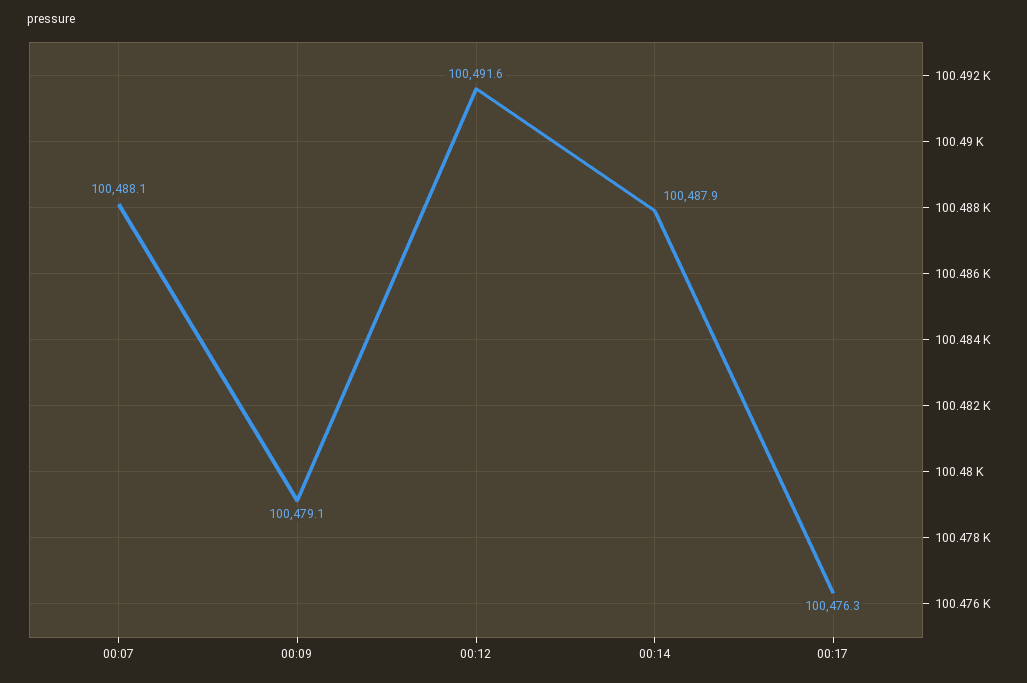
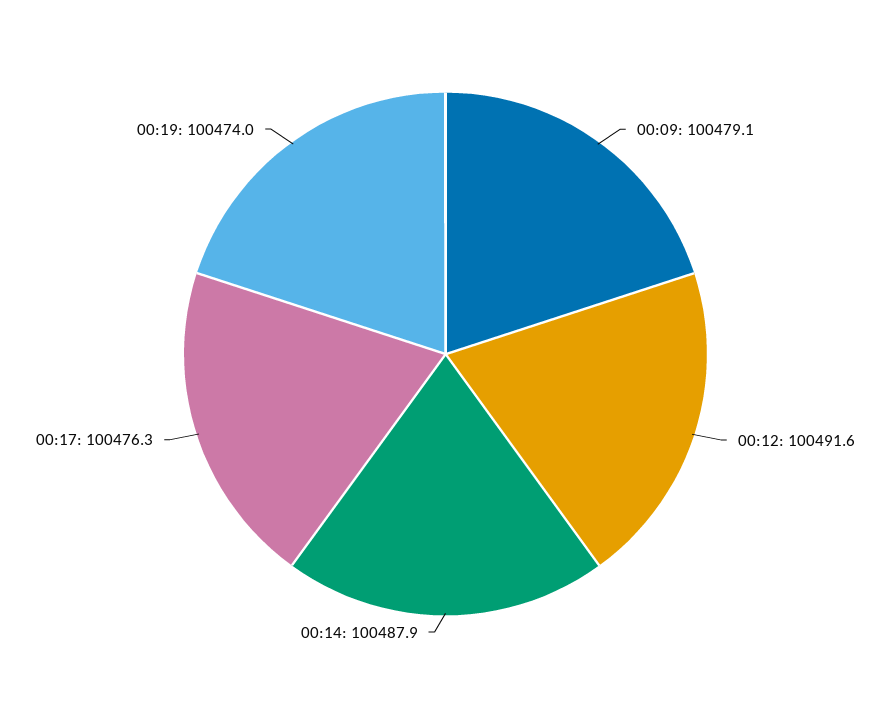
00:07: 100488.1 -> none
00:19: none -> 100474

